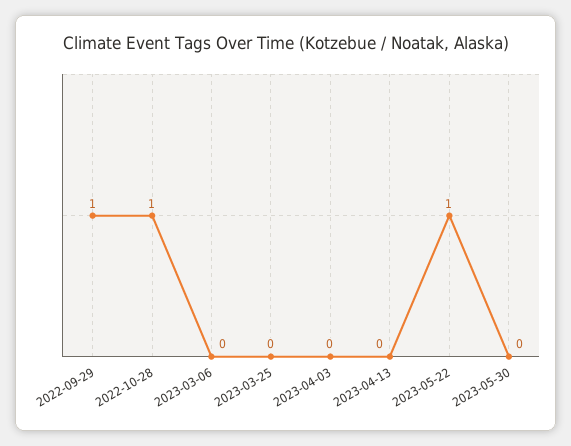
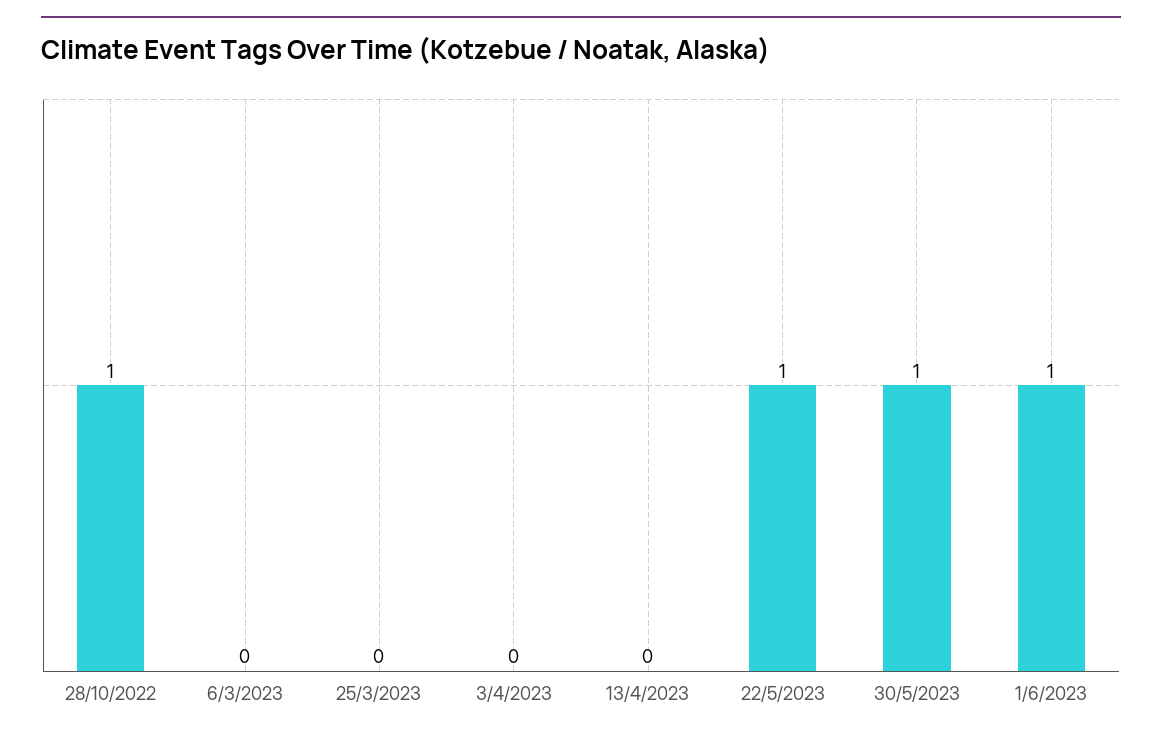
2022-09-29: 1 -> none
2023-05-30: 0 -> 1
1/6/2023: none -> 1

